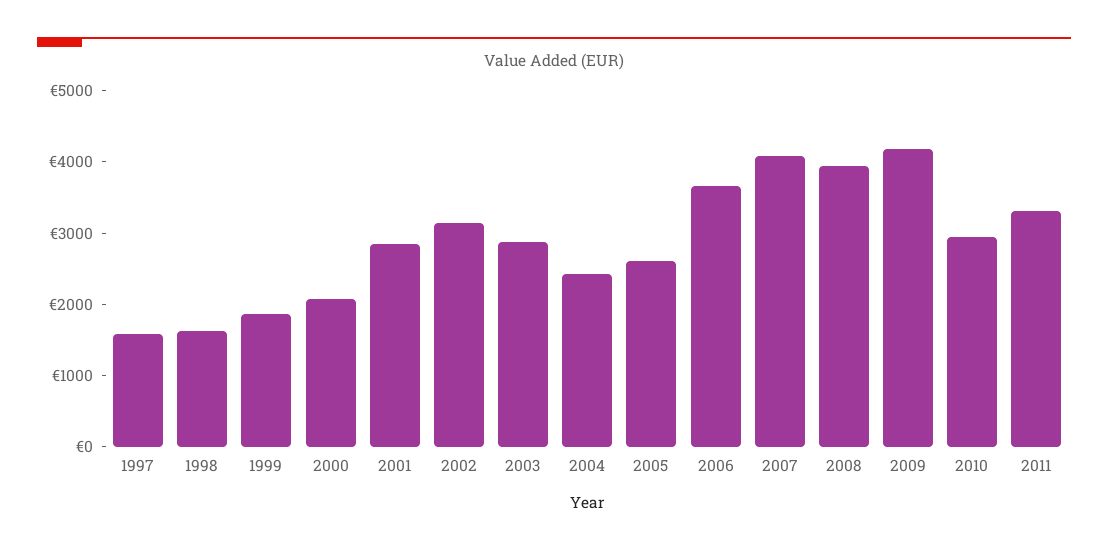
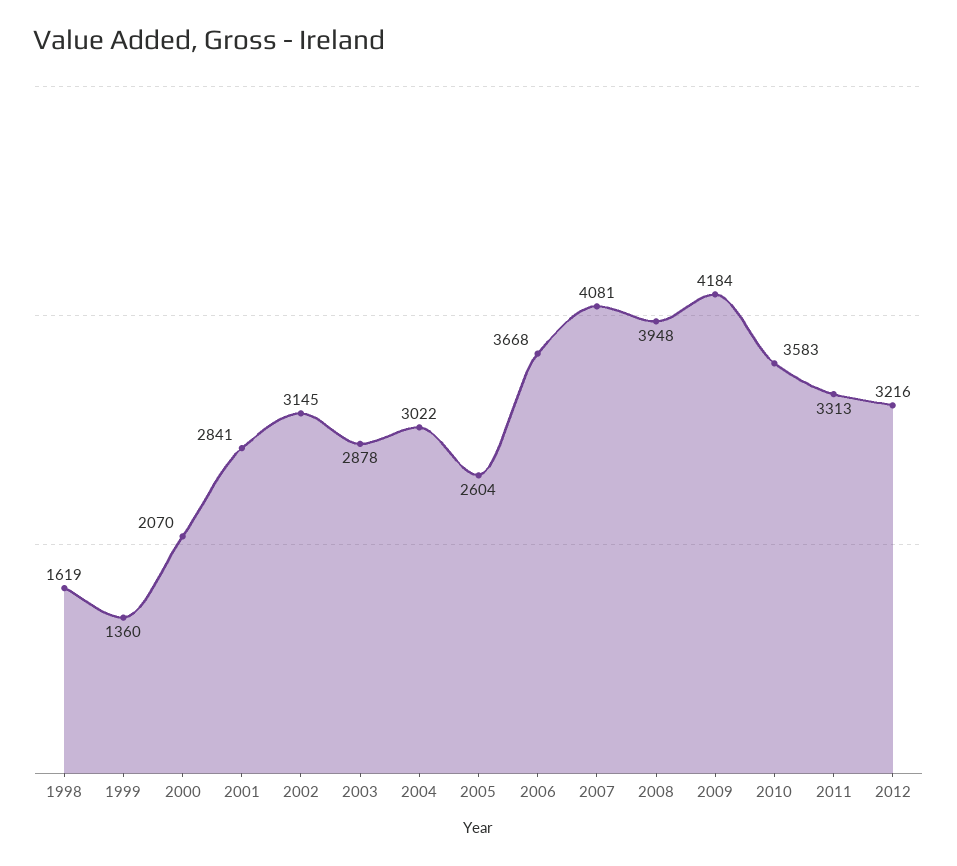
1997: 1600 -> none
1999: 1800 -> 1360
2004: 2400 -> 3022
2010: 3000 -> 3583
2012: none -> 3216

